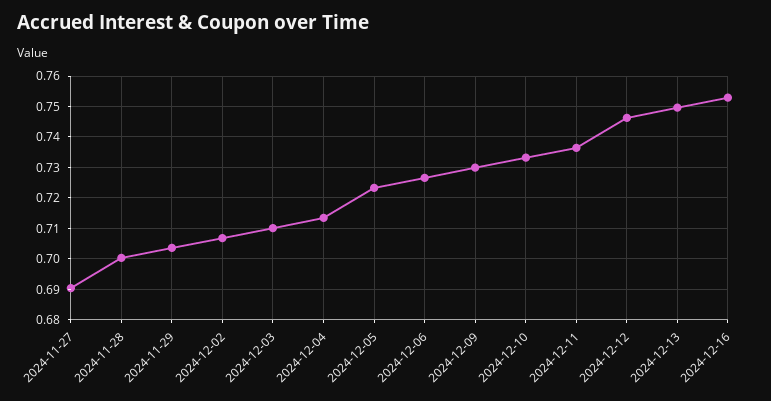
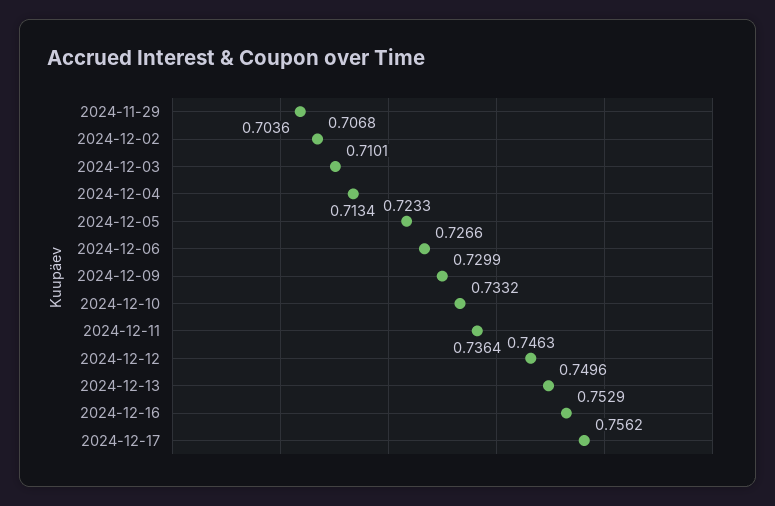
2024-11-27: 0.69 -> none
2024-11-28: 0.7 -> none
2024-12-17: none -> 0.7562

